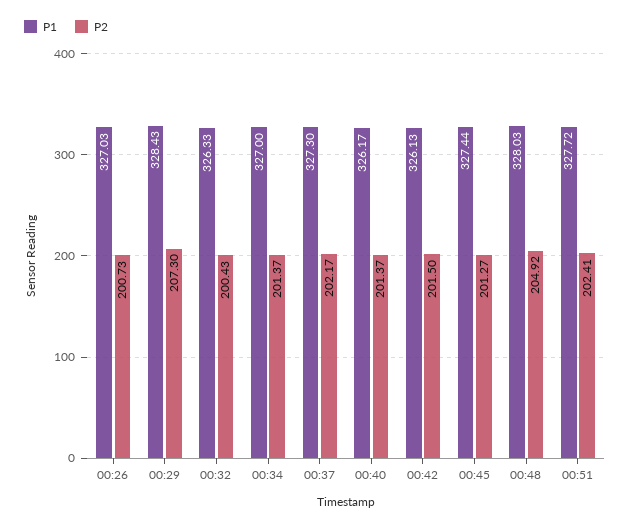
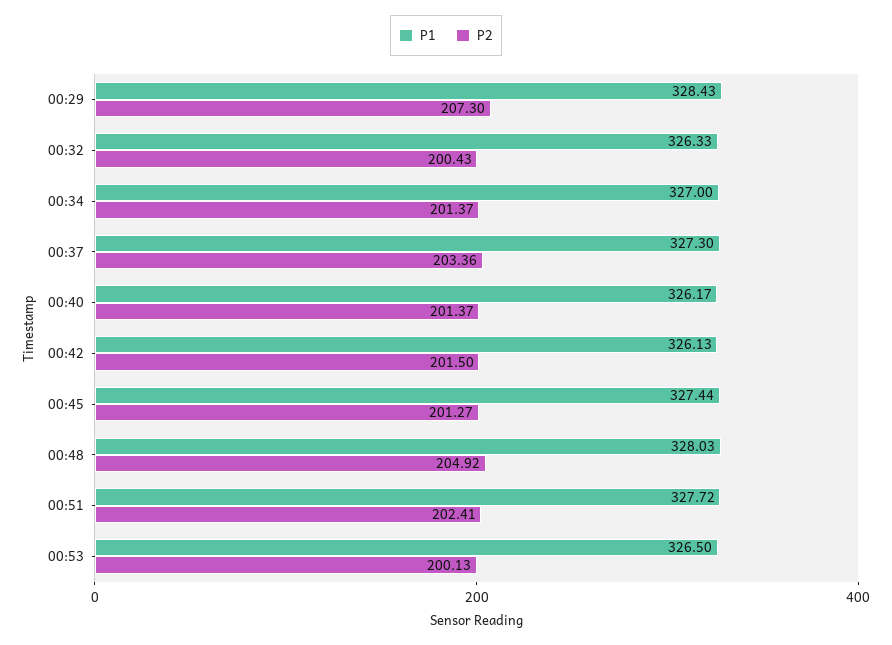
P1, 00:26: 327.03 -> none
P2, 00:26: 200.73 -> none
P2, 00:37: 202.17 -> 203.36
P1, 00:53: none -> 326.5
P2, 00:53: none -> 200.13

